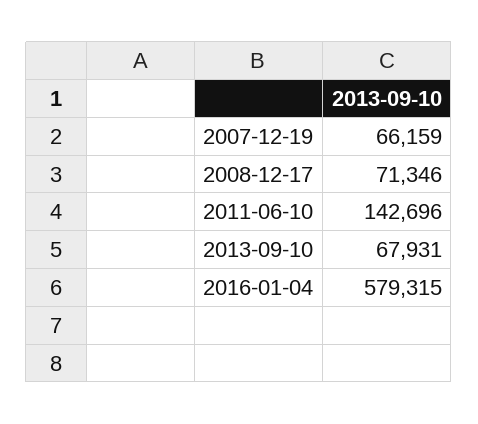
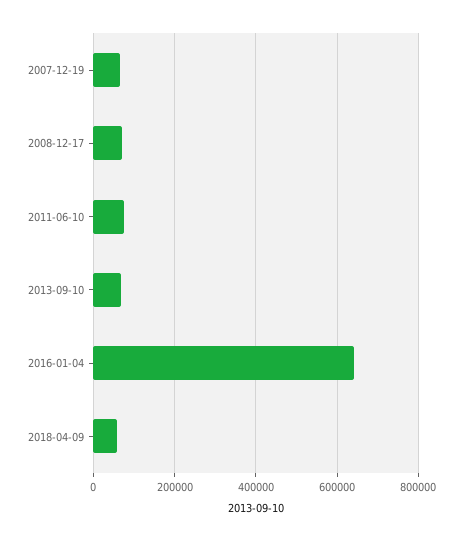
2011-06-10: 142696 -> 80000
2016-01-04: 579315 -> 640000
2018-04-09: none -> 60000

